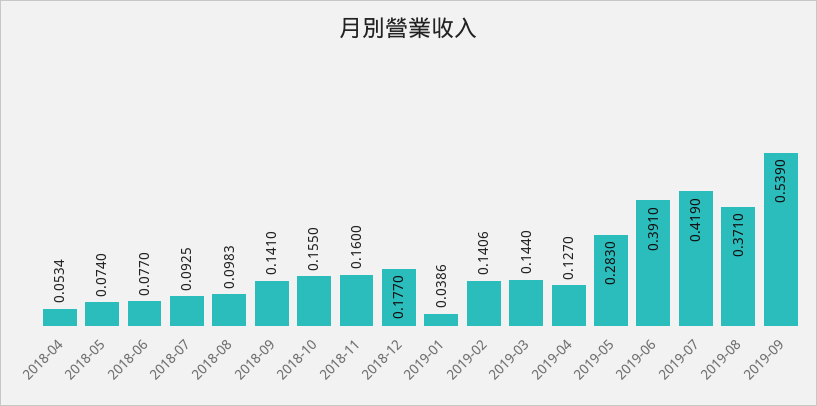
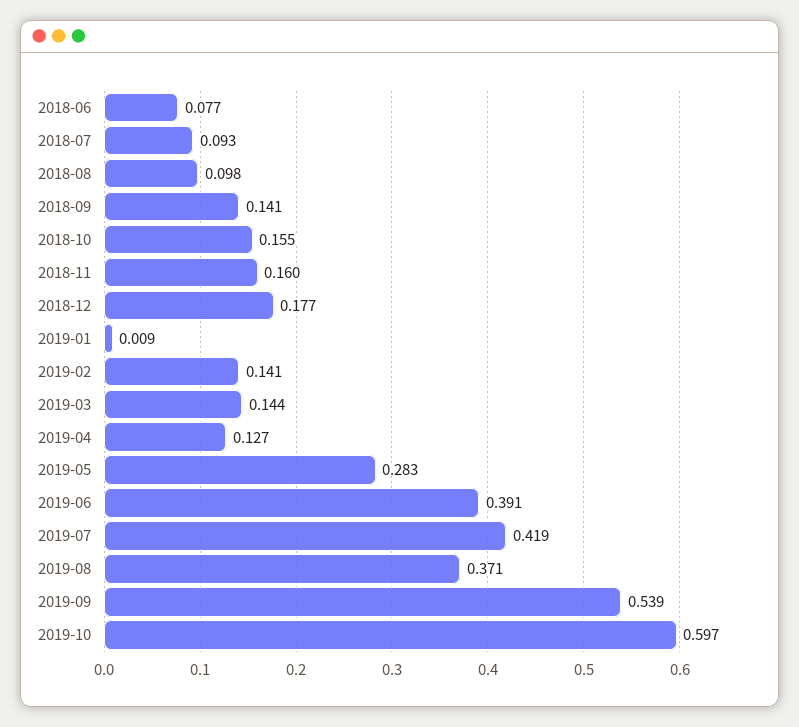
2018-04: 0.0534 -> none
2018-05: 0.074 -> none
2019-01: 0.0386 -> 0.009
2019-10: none -> 0.597

